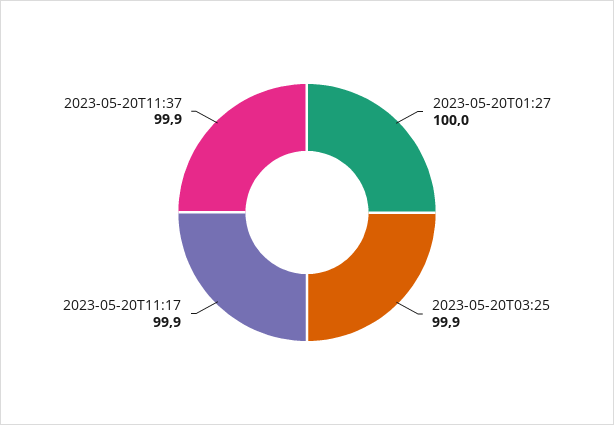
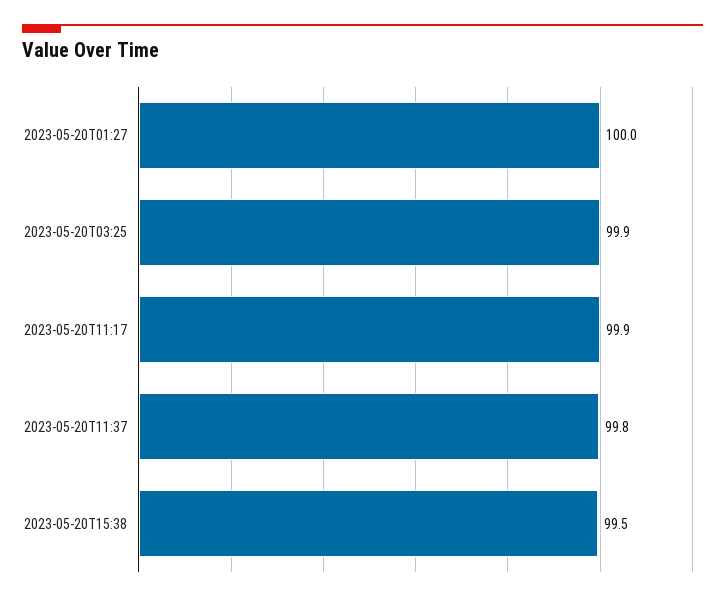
2023-05-20T11:37: 99.9 -> 99.8
2023-05-20T15:38: none -> 99.5

